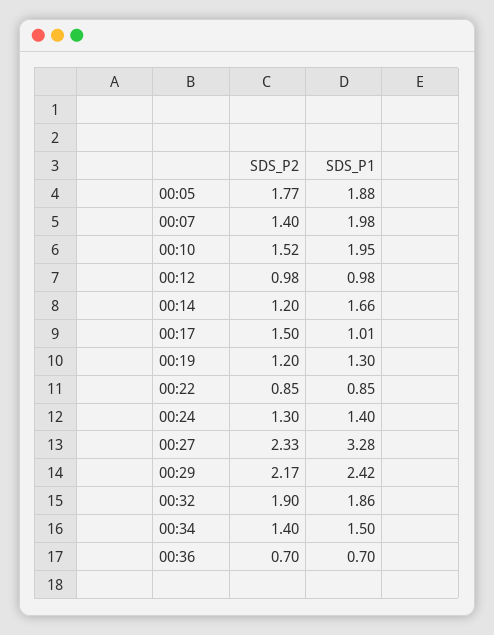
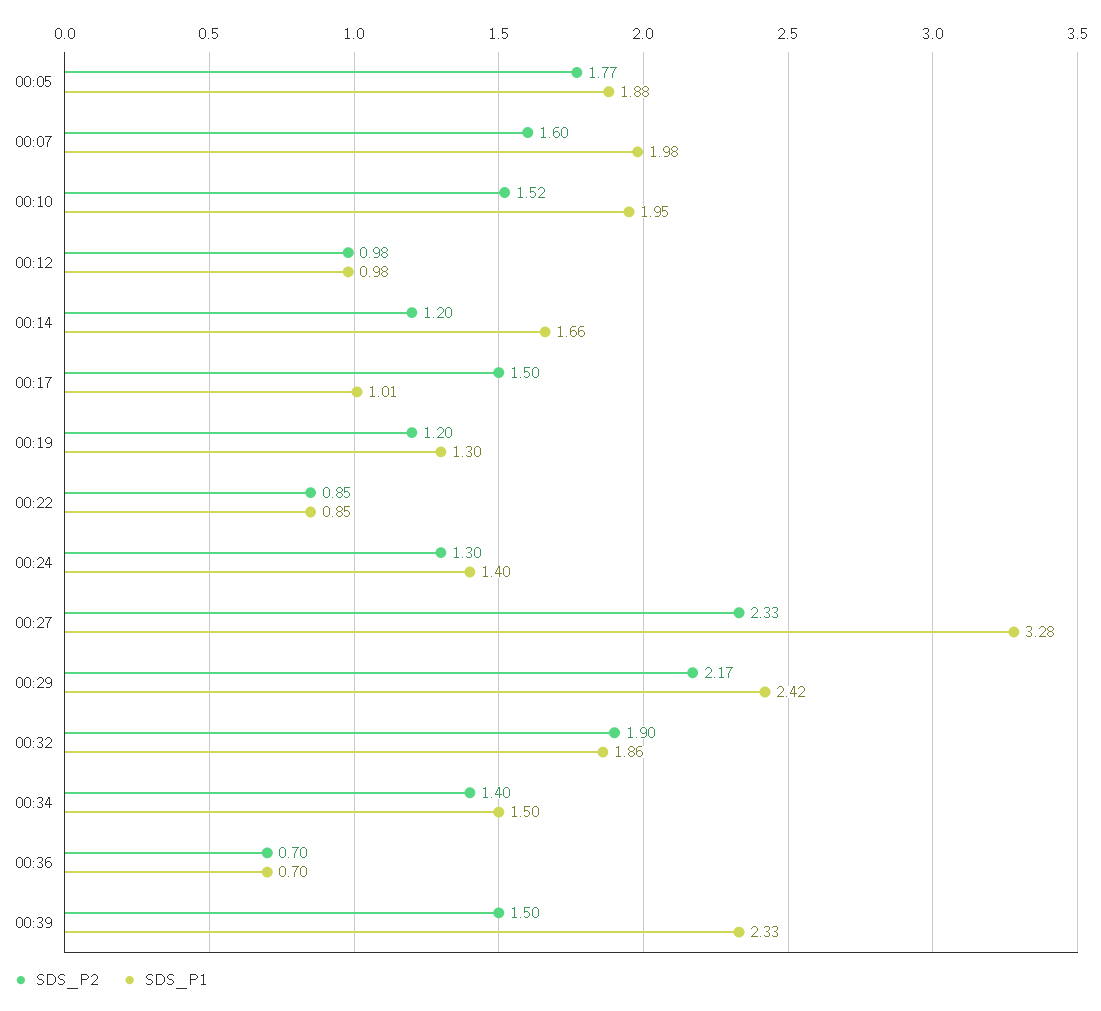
SDS_P2, 00:07: 1.4 -> 1.6
SDS_P2, 00:39: none -> 1.5
SDS_P1, 00:39: none -> 2.33

